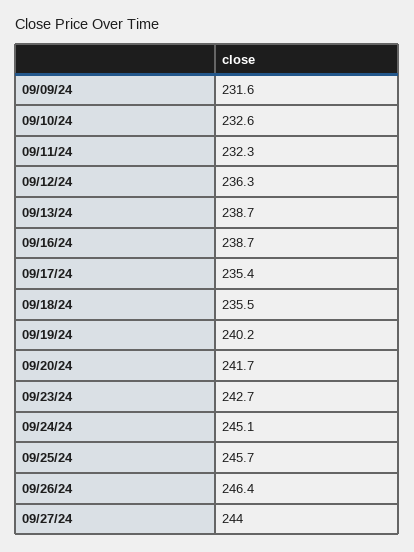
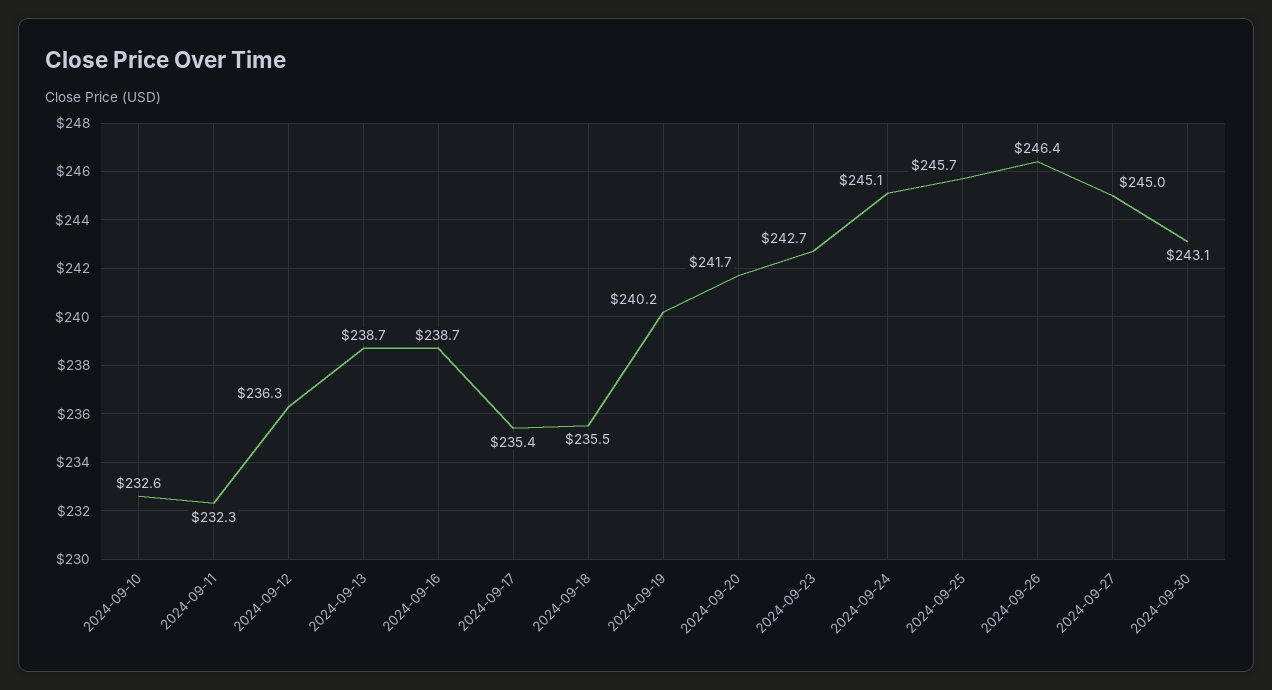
09/09/24: 231.6 -> none
09/27/24: 244 -> 245
2024-09-30: none -> 243.1

